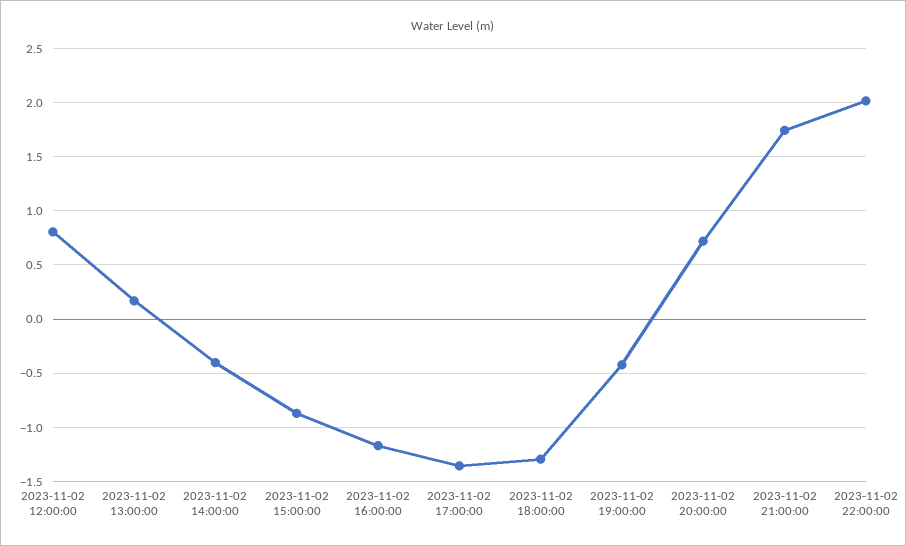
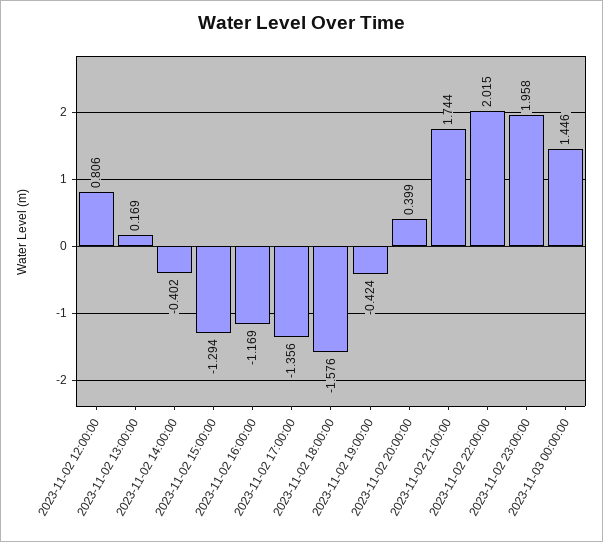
2023-11-02 15:00:00: -0.9 -> -1.294
2023-11-02 18:00:00: -1.3 -> -1.576
2023-11-02 20:00:00: 0.7 -> 0.399
2023-11-02 23:00:00: none -> 1.958
2023-11-03 00:00:00: none -> 1.446

